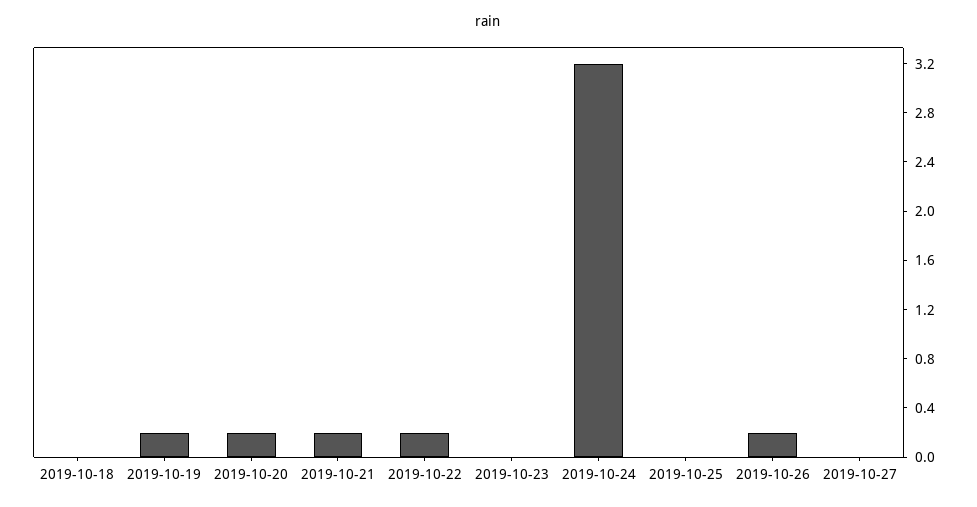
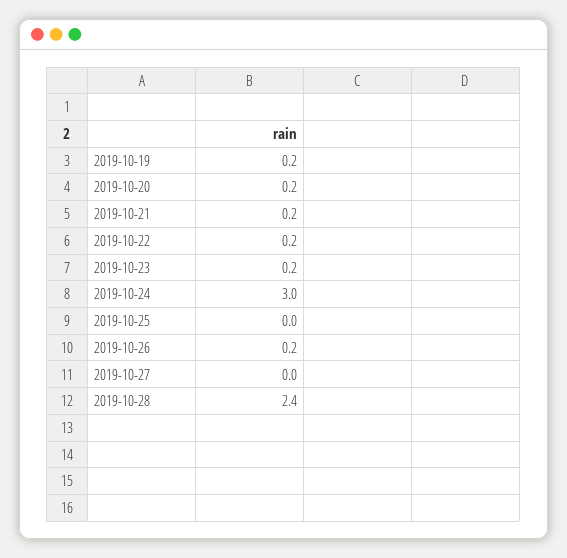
2019-10-18: 0 -> none
2019-10-23: 0 -> 0.2
2019-10-24: 3.2 -> 3
2019-10-28: none -> 2.4

